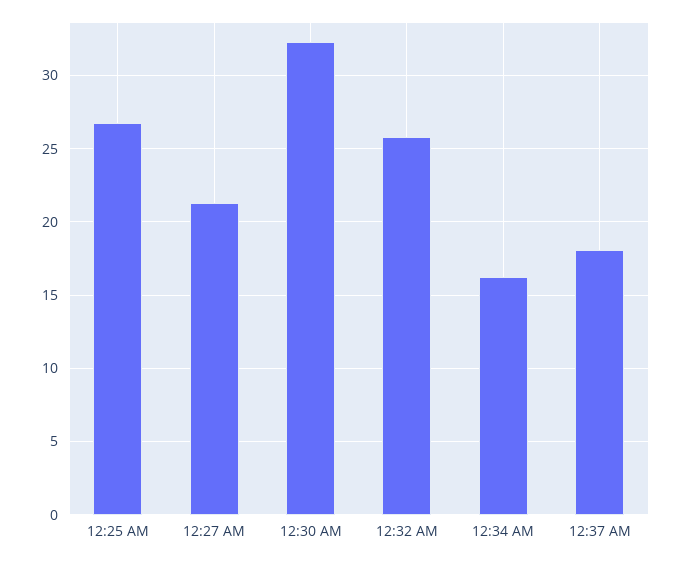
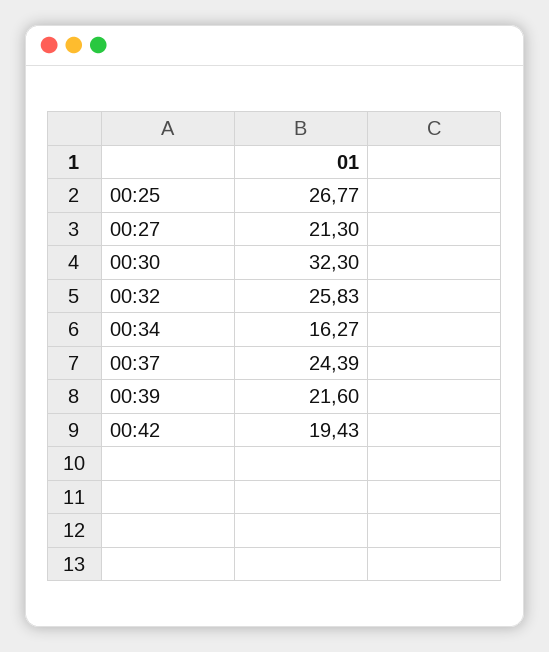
12:37 AM: 18 -> 24.39
00:39: none -> 21.6
00:42: none -> 19.43

